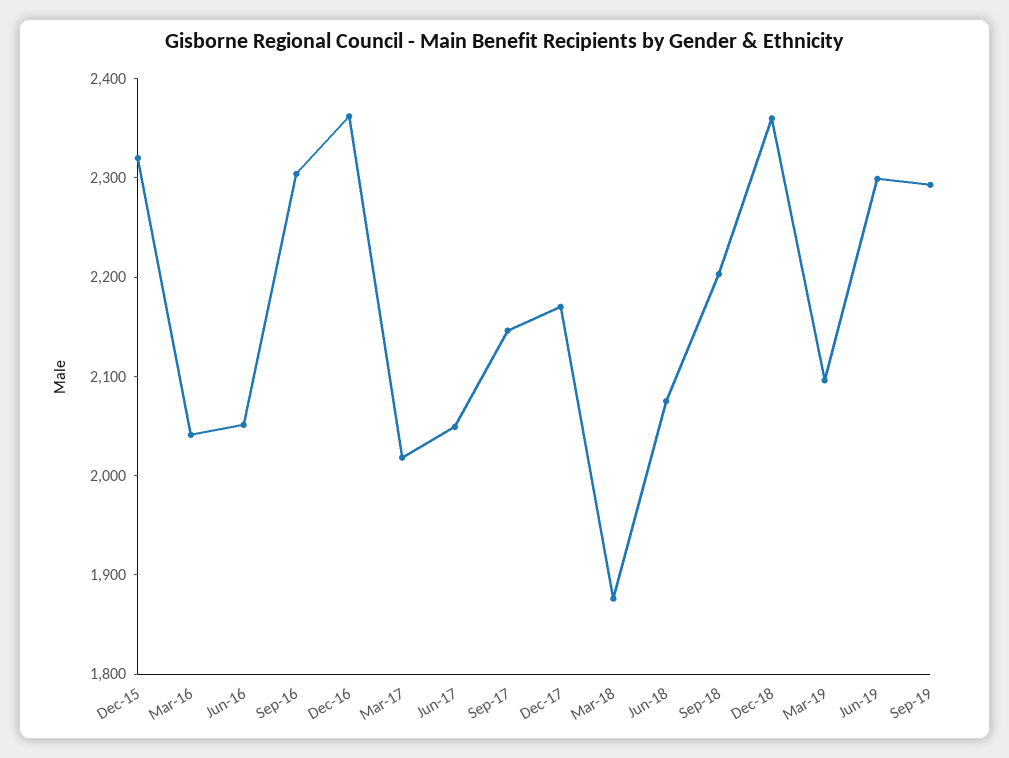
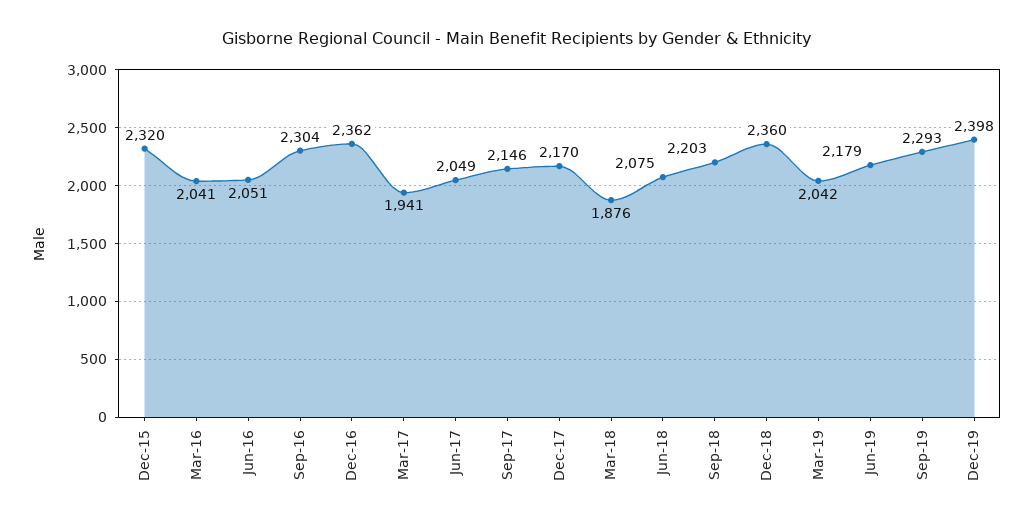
Mar-17: 2020 -> 1941
Mar-19: 2100 -> 2042
Jun-19: 2300 -> 2179
Dec-19: none -> 2398

